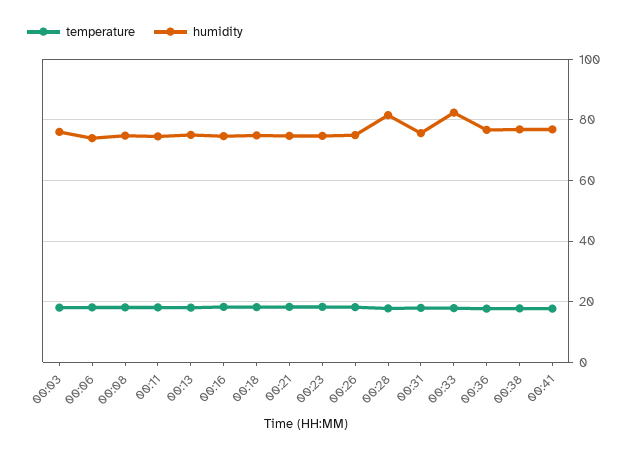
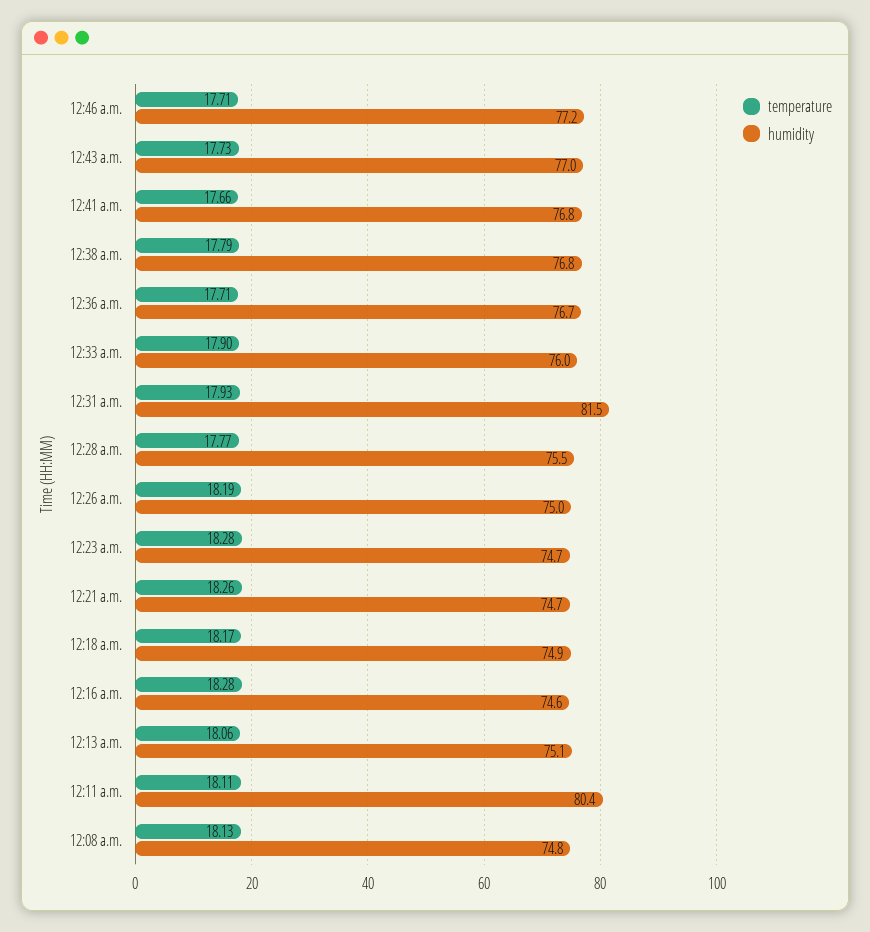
temperature, 00:03: 18 -> none
humidity, 00:03: 76 -> none
temperature, 00:06: 18 -> none
humidity, 00:06: 74 -> none
humidity, 00:11: 74 -> 80.4
humidity, 00:28: 82 -> 75.5
humidity, 00:31: 76 -> 81.5
humidity, 00:33: 82 -> 76
temperature, 12:46 a.m.: none -> 17.71
humidity, 12:46 a.m.: none -> 77.2
temperature, 12:43 a.m.: none -> 17.73
humidity, 12:43 a.m.: none -> 77

